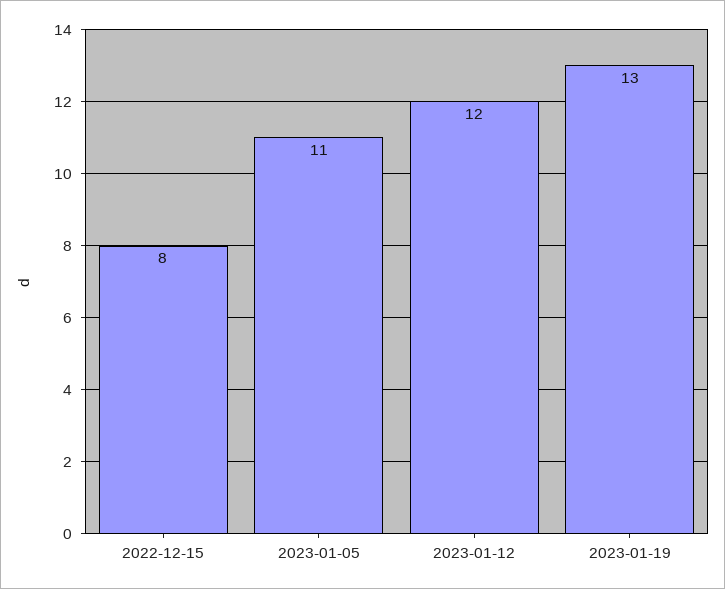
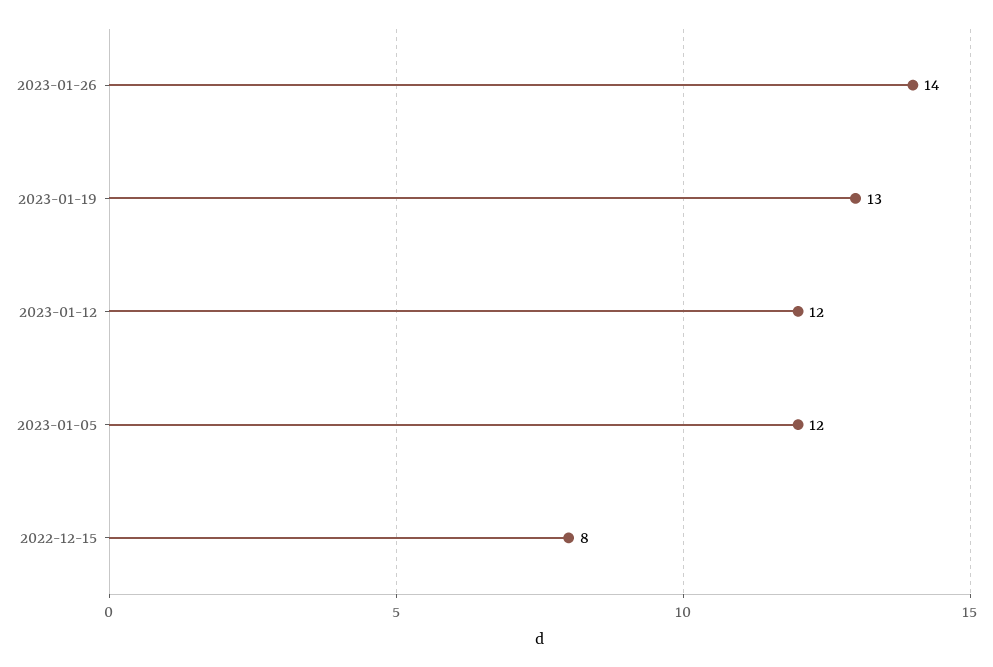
2023-01-05: 11 -> 12
2023-01-26: none -> 14

